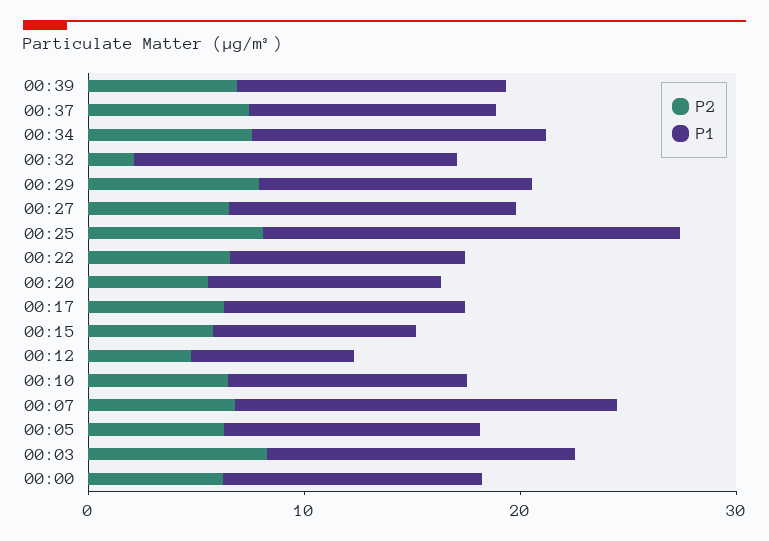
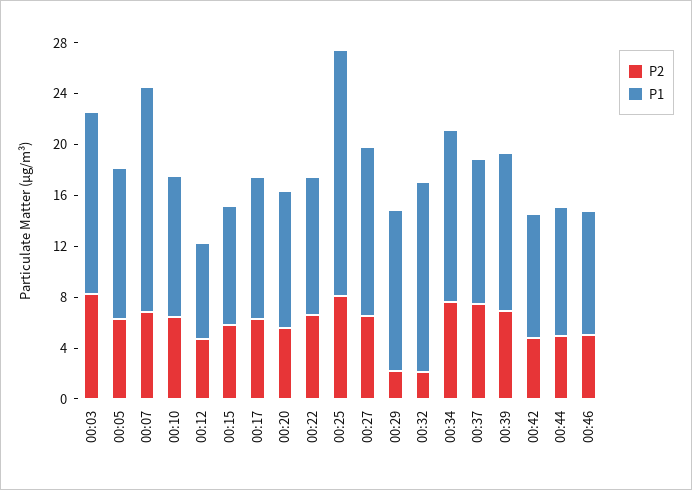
P2, 00:29: 8 -> 2
P2, 00:00: 6 -> none
P1, 00:00: 12 -> none
P2, 00:42: none -> 5
P1, 00:42: none -> 10
P2, 00:44: none -> 5
P1, 00:44: none -> 10
P2, 00:46: none -> 5
P1, 00:46: none -> 10

